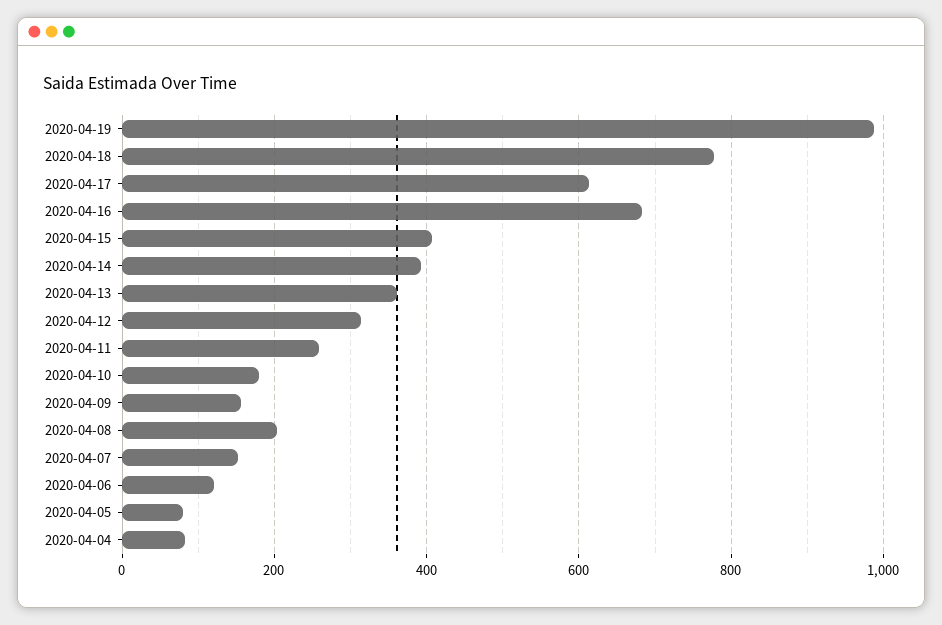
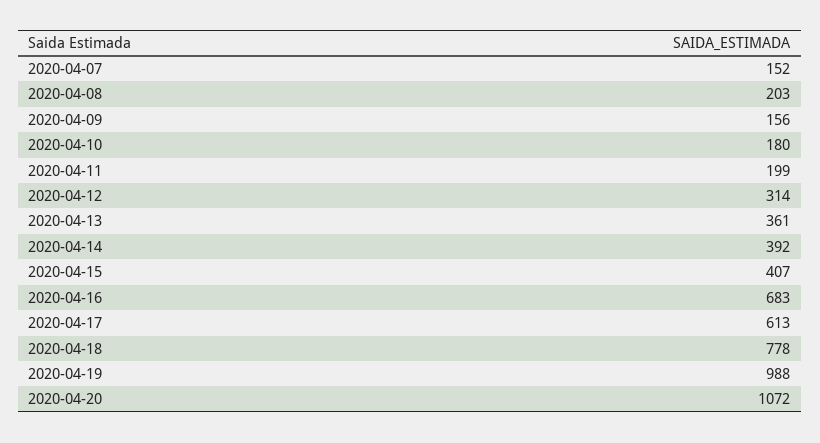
2020-04-11: 260 -> 199
2020-04-06: 120 -> none
2020-04-05: 80 -> none
2020-04-04: 80 -> none
2020-04-20: none -> 1072

